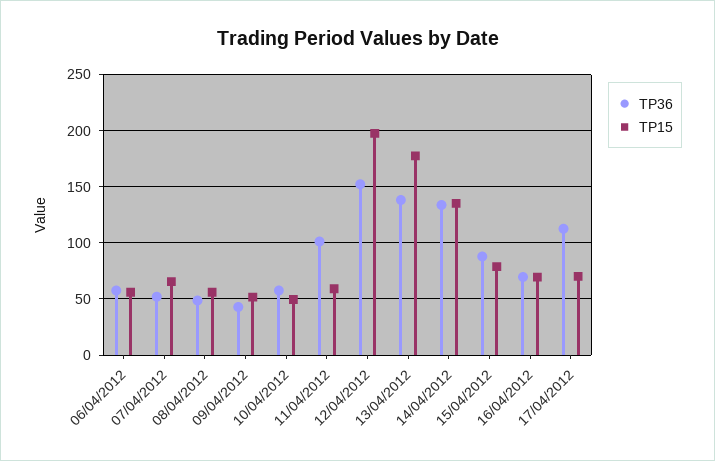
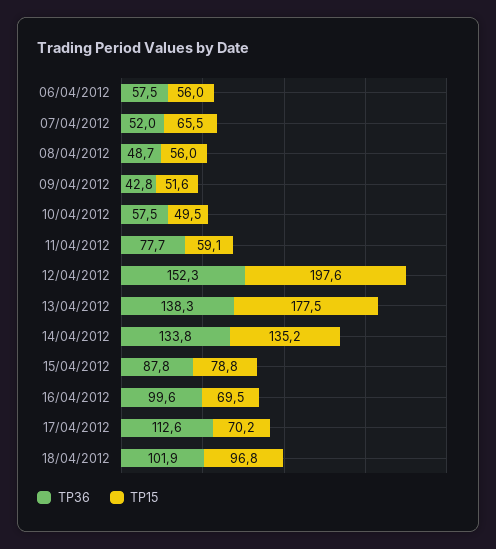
TP36, 11/04/2012: 100 -> 77.7
TP36, 16/04/2012: 70 -> 99.6
TP36, 18/04/2012: none -> 101.9
TP15, 18/04/2012: none -> 96.8

